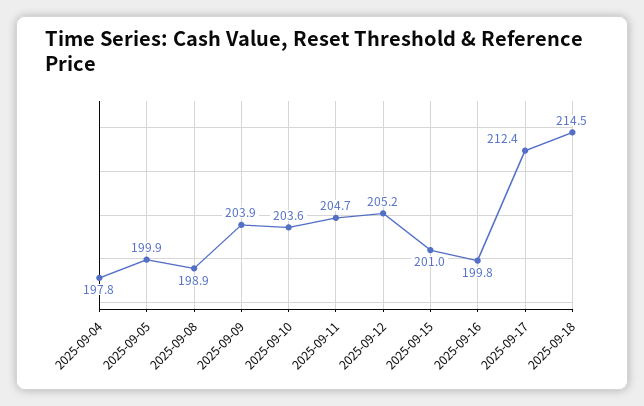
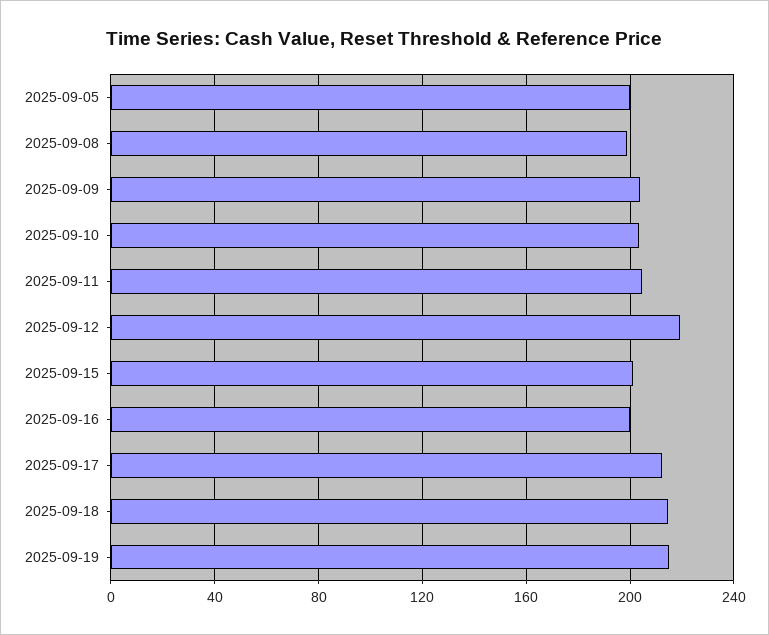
2025-09-04: 197.8 -> none
2025-09-12: 205.2 -> 220
2025-09-19: none -> 215

